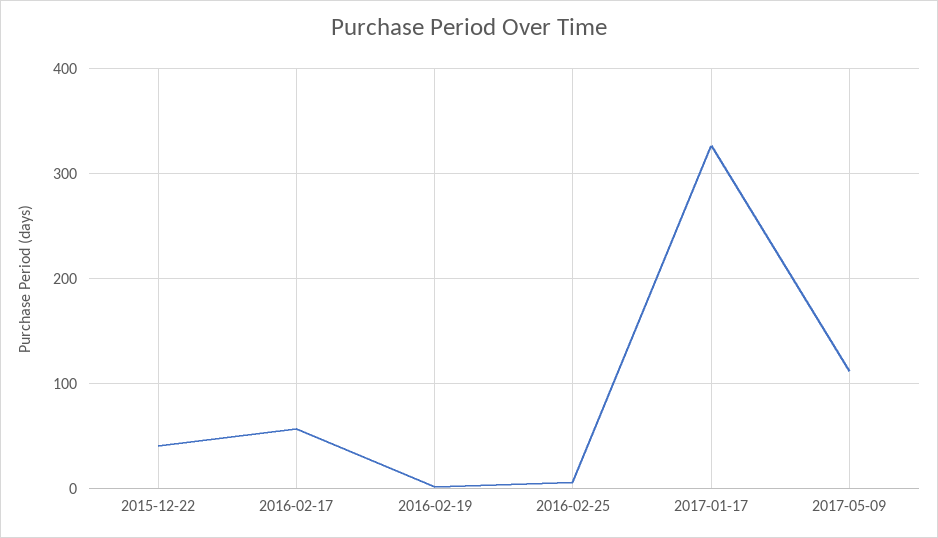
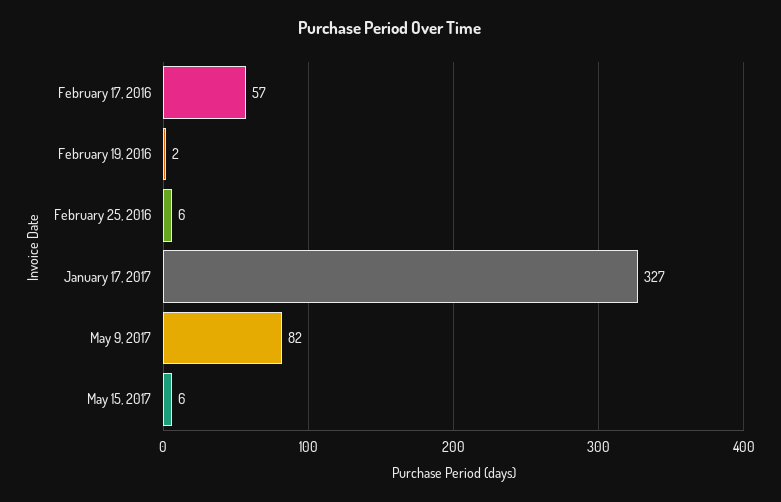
2015-12-22: 40 -> none
2017-05-09: 110 -> 82
May 15, 2017: none -> 6

